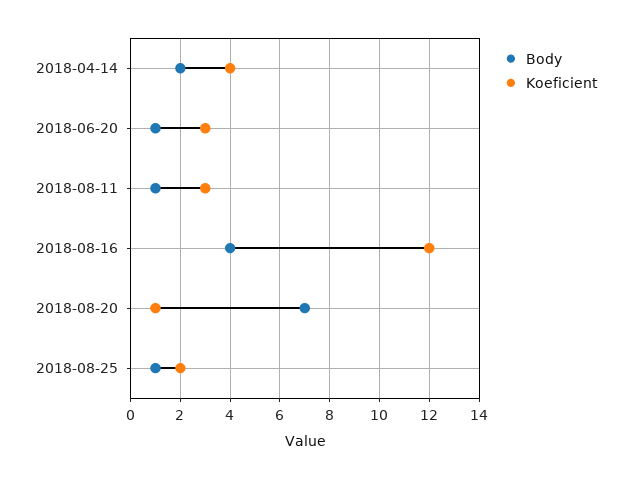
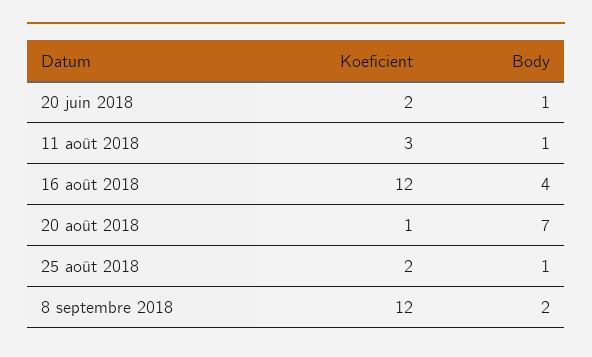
Body, 2018-04-14: 2 -> none
Koeficient, 2018-04-14: 4 -> none
Koeficient, 2018-06-20: 3 -> 2
Koeficient, 8 septembre 2018: none -> 12
Body, 8 septembre 2018: none -> 2

